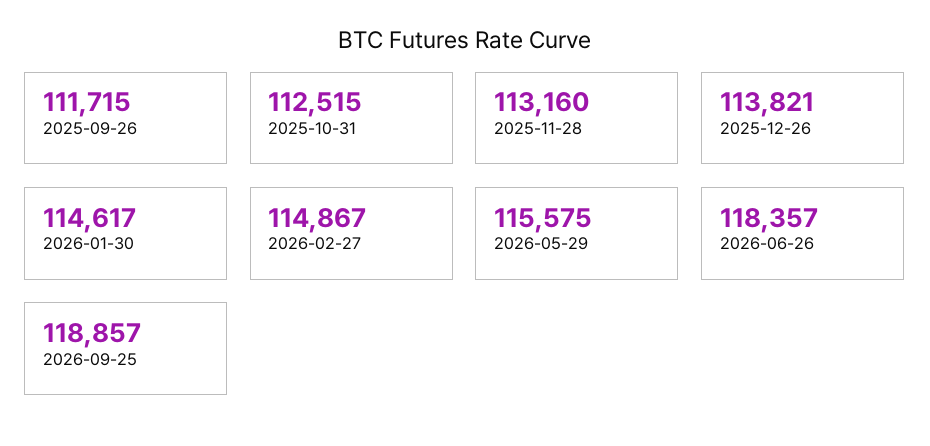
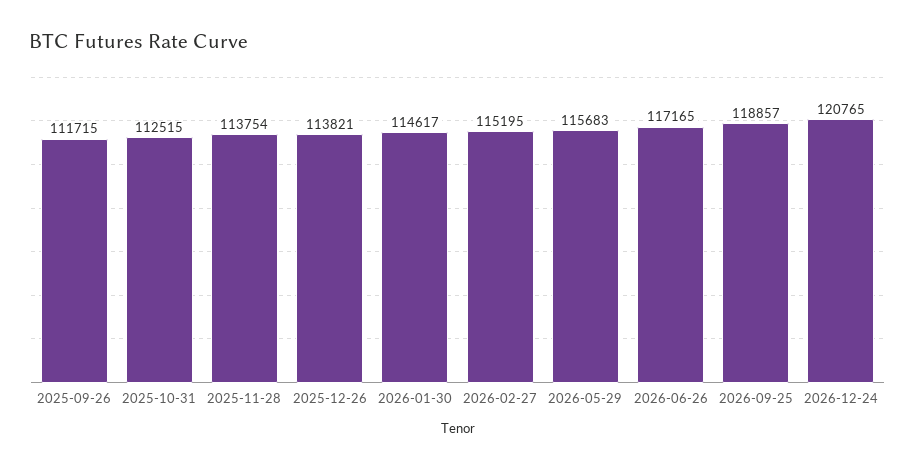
2025-11-28: 113160 -> 113754
2026-02-27: 114867 -> 115195
2026-05-29: 115575 -> 115683
2026-06-26: 118357 -> 117165
2026-12-24: none -> 120765

